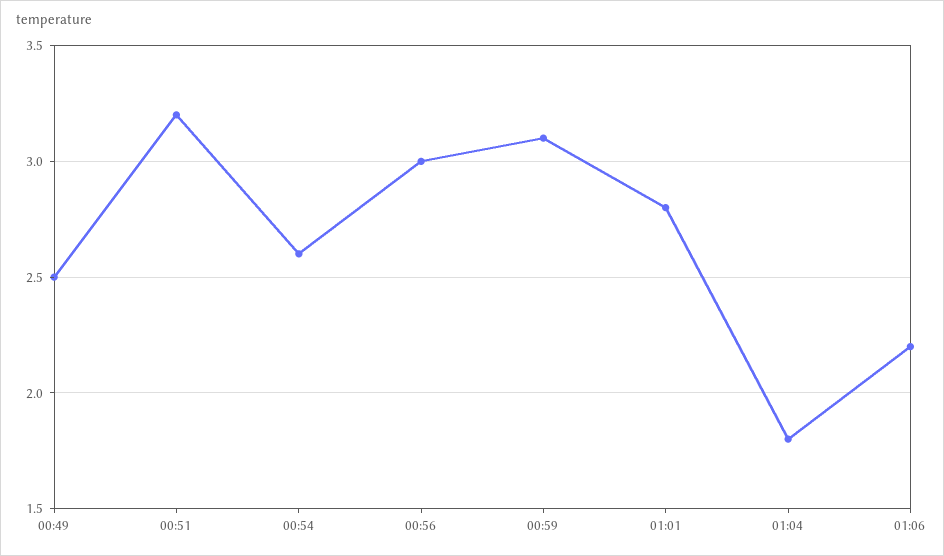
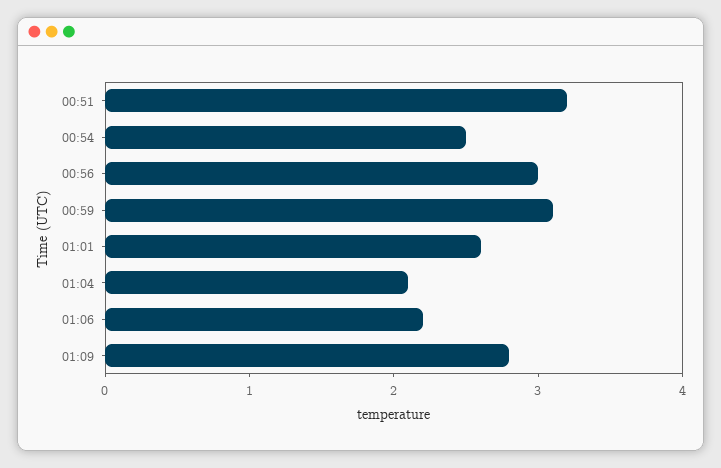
00:49: 2.5 -> none
00:54: 2.6 -> 2.5
01:01: 2.8 -> 2.6
01:04: 1.8 -> 2.1
01:09: none -> 2.8

